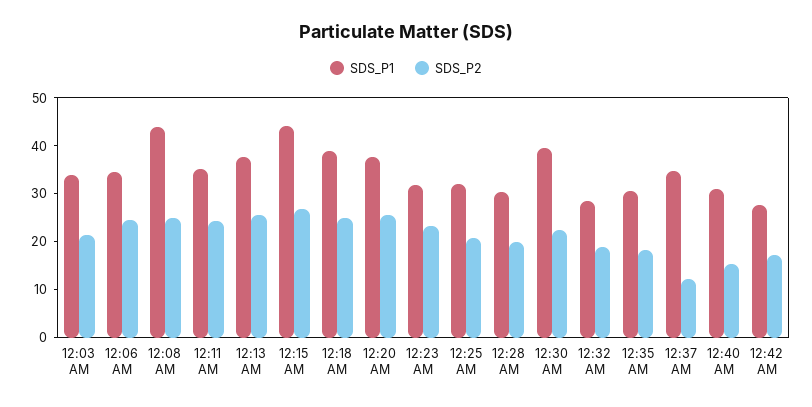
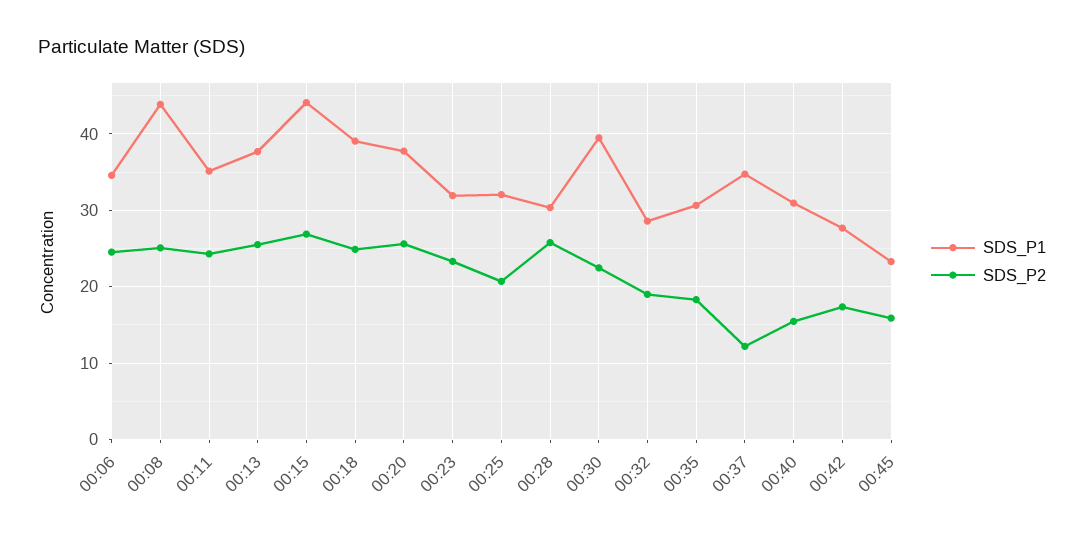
SDS_P1, 12:03 AM: 34 -> none
SDS_P2, 12:03 AM: 22 -> none
SDS_P2, 12:28 AM: 20 -> 26
SDS_P1, 00:45: none -> 23
SDS_P2, 00:45: none -> 16

